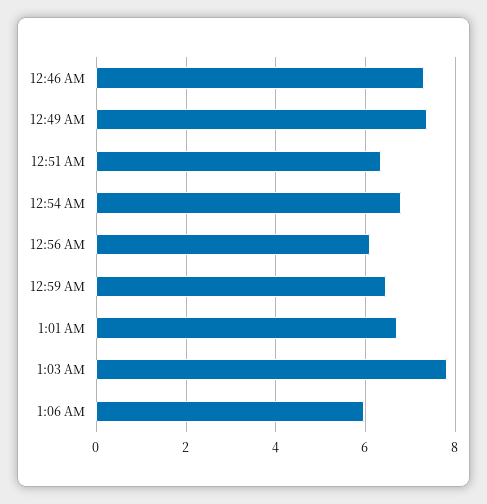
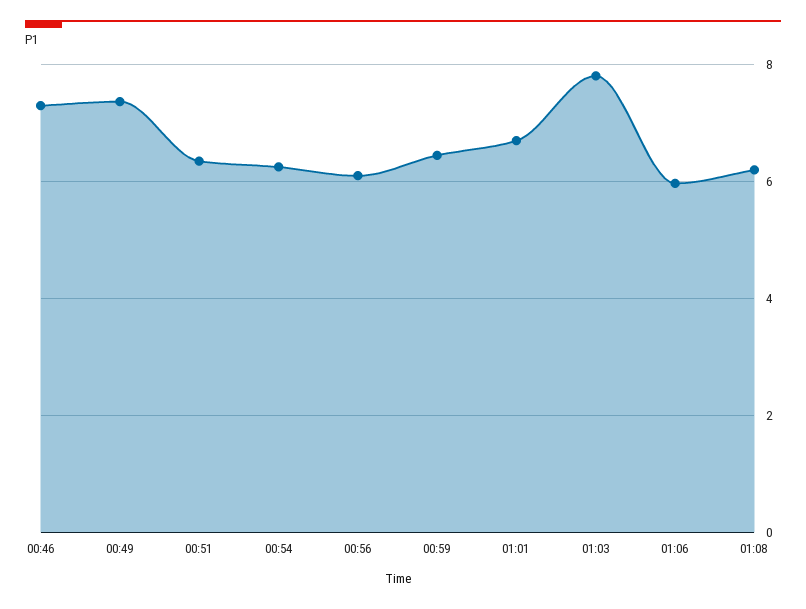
12:54 AM: 6.8 -> 6.2
01:08: none -> 6.2

